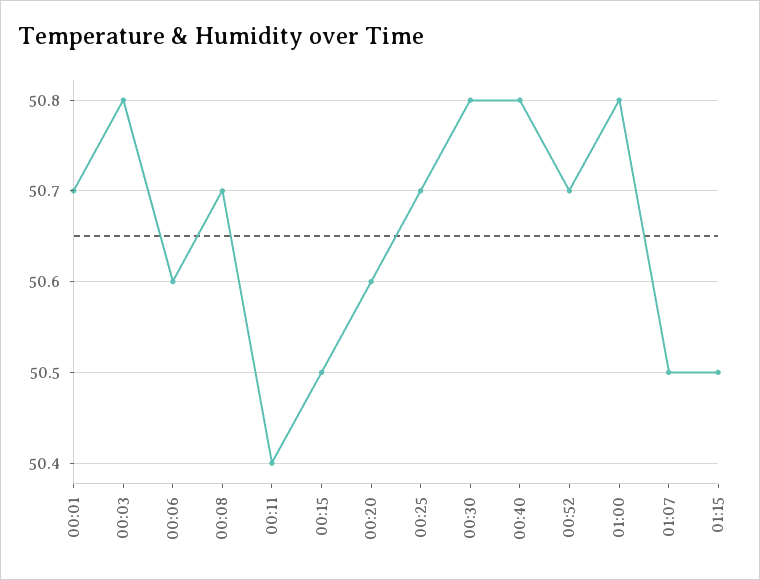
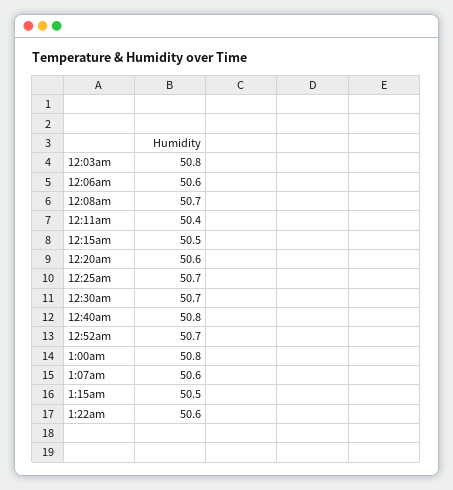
00:01: 50.7 -> none
00:30: 50.8 -> 50.7
01:07: 50.5 -> 50.6
1:22am: none -> 50.6

